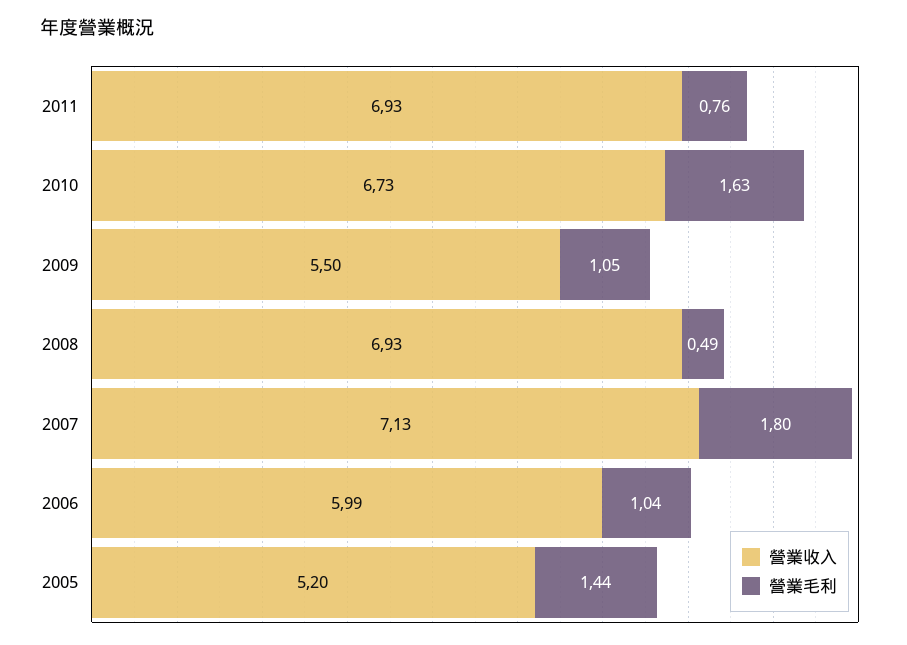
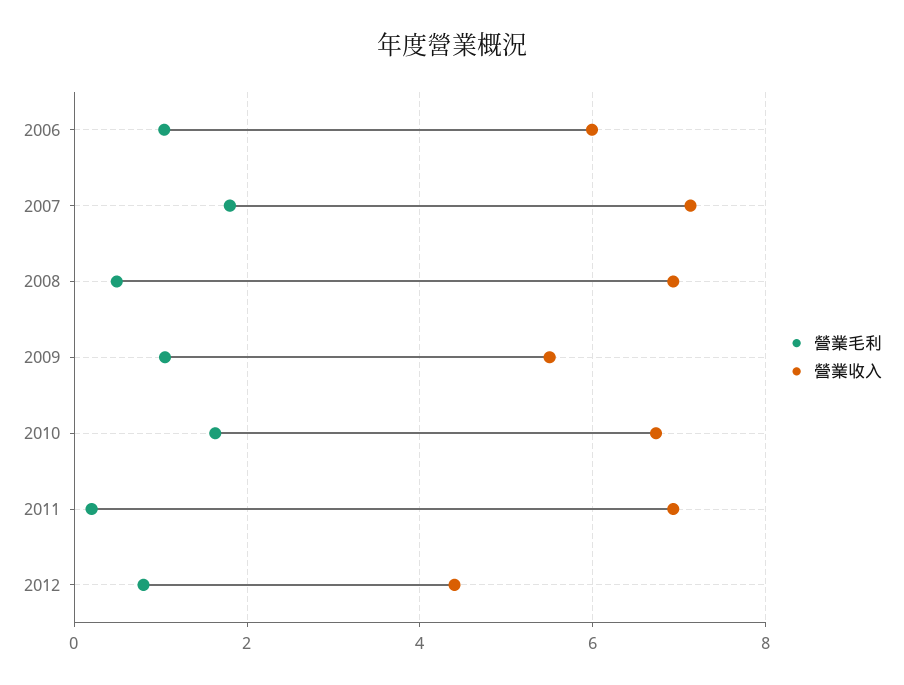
營業毛利, 2011: 0.76 -> 0.2
營業收入, 2005: 5.2 -> none
營業毛利, 2005: 1.44 -> none
營業毛利, 2012: none -> 0.8
營業收入, 2012: none -> 4.4

